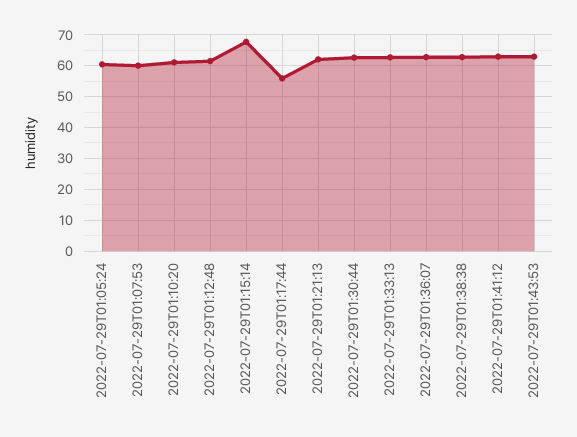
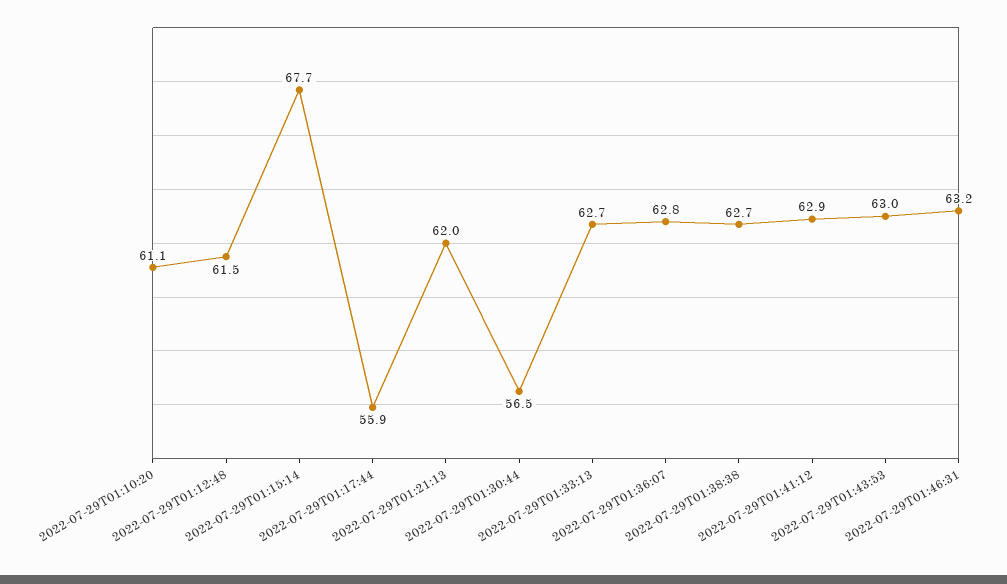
2022-07-29T01:05:24: 60 -> none
2022-07-29T01:07:53: 60 -> none
2022-07-29T01:30:44: 62 -> 56.5
2022-07-29T01:46:31: none -> 63.2

